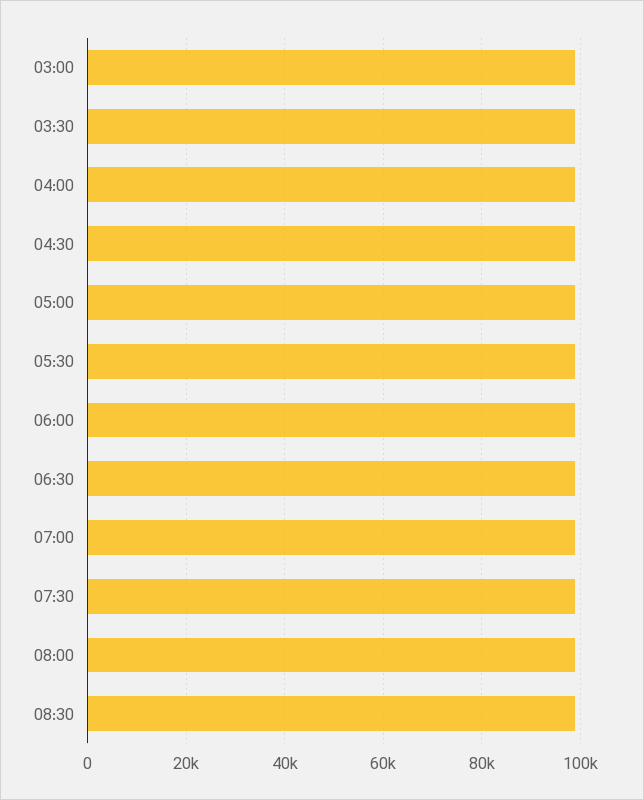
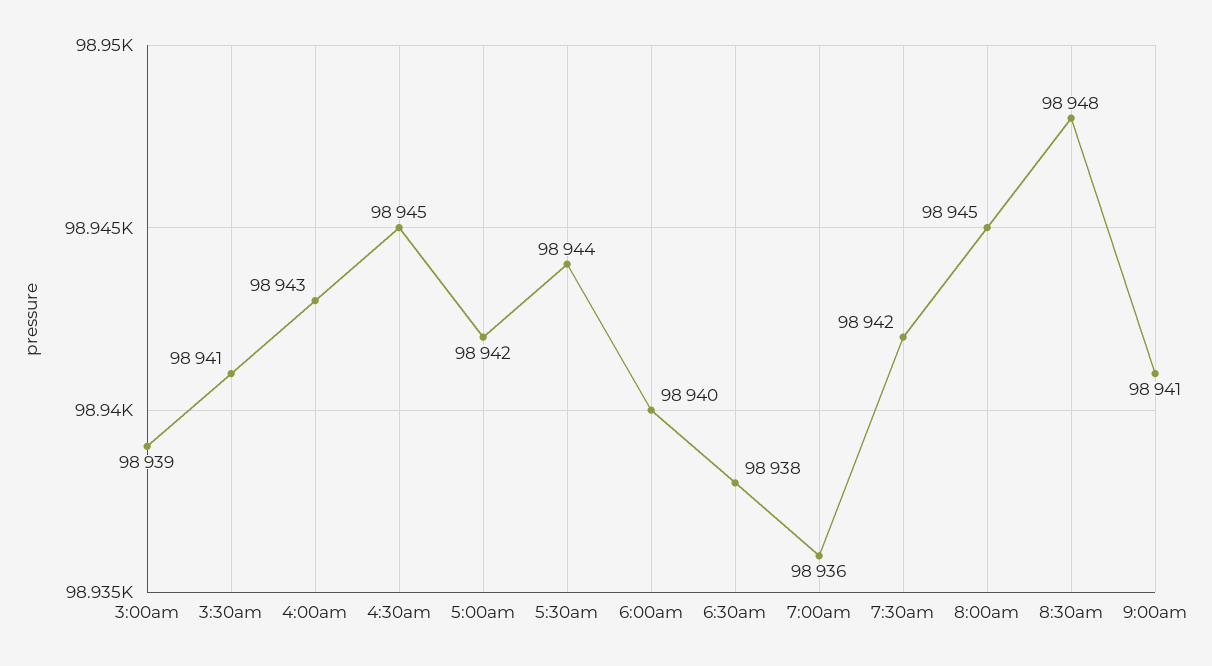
9:00am: none -> 98941

